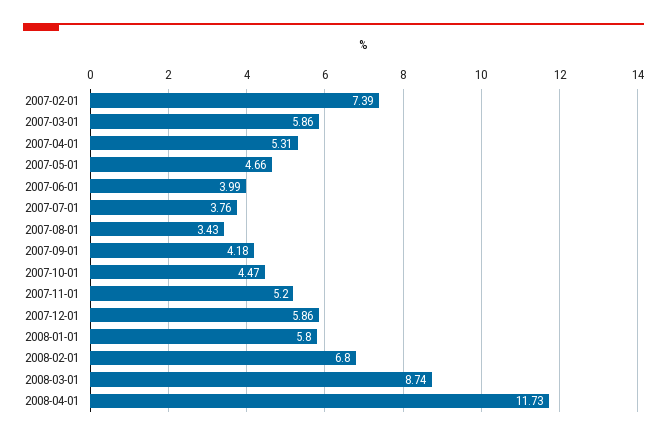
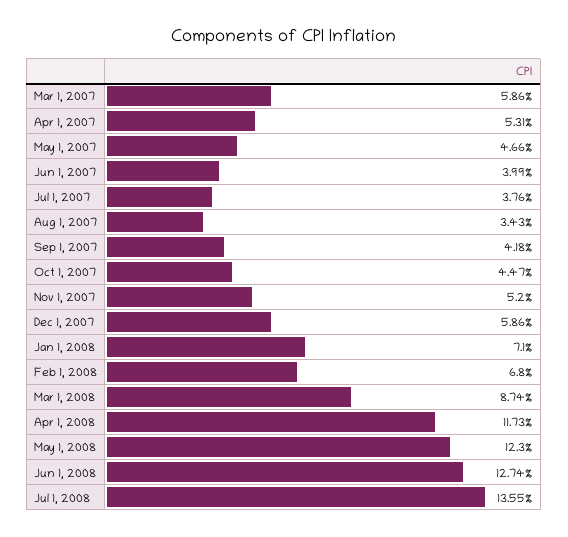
2007-02-01: 7.39 -> none
2008-01-01: 5.8 -> 7.1
May 1, 2008: none -> 12.3
Jun 1, 2008: none -> 12.74
Jul 1, 2008: none -> 13.55

